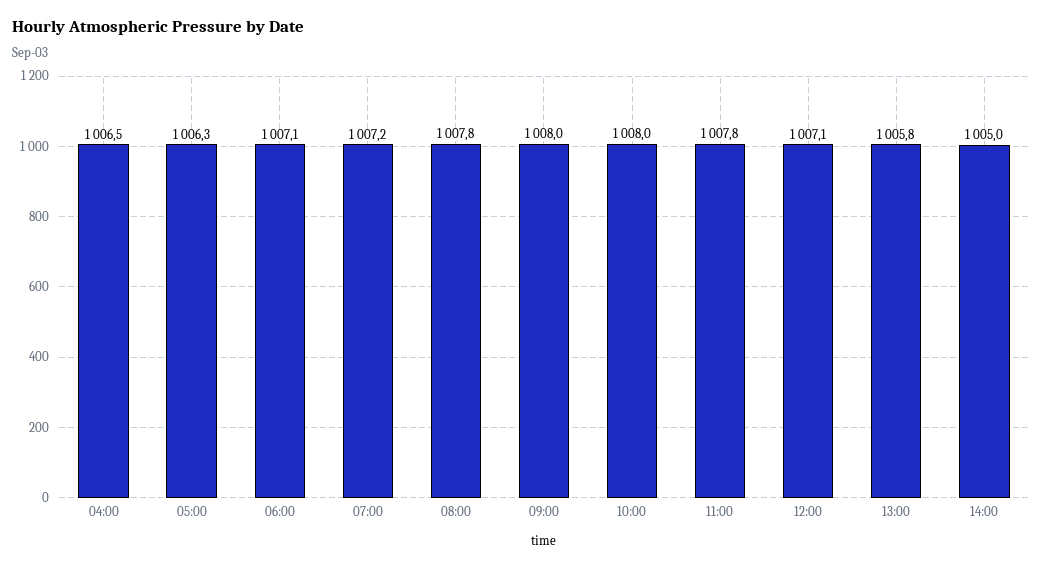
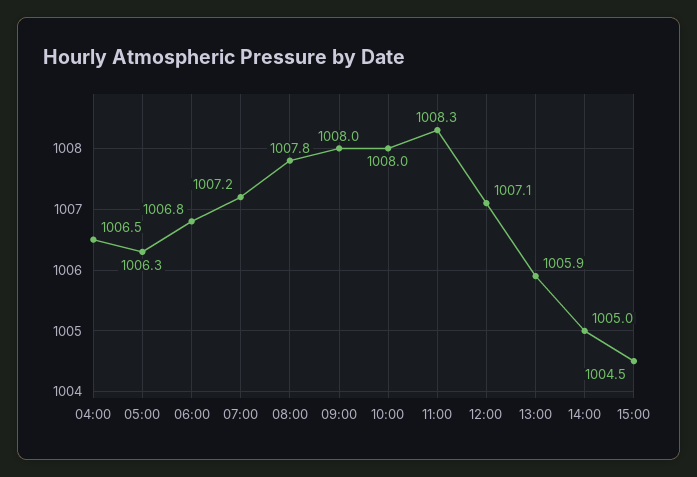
06:00: 1007.1 -> 1006.8
11:00: 1007.8 -> 1008.3
13:00: 1005.8 -> 1005.9
15:00: none -> 1004.5

